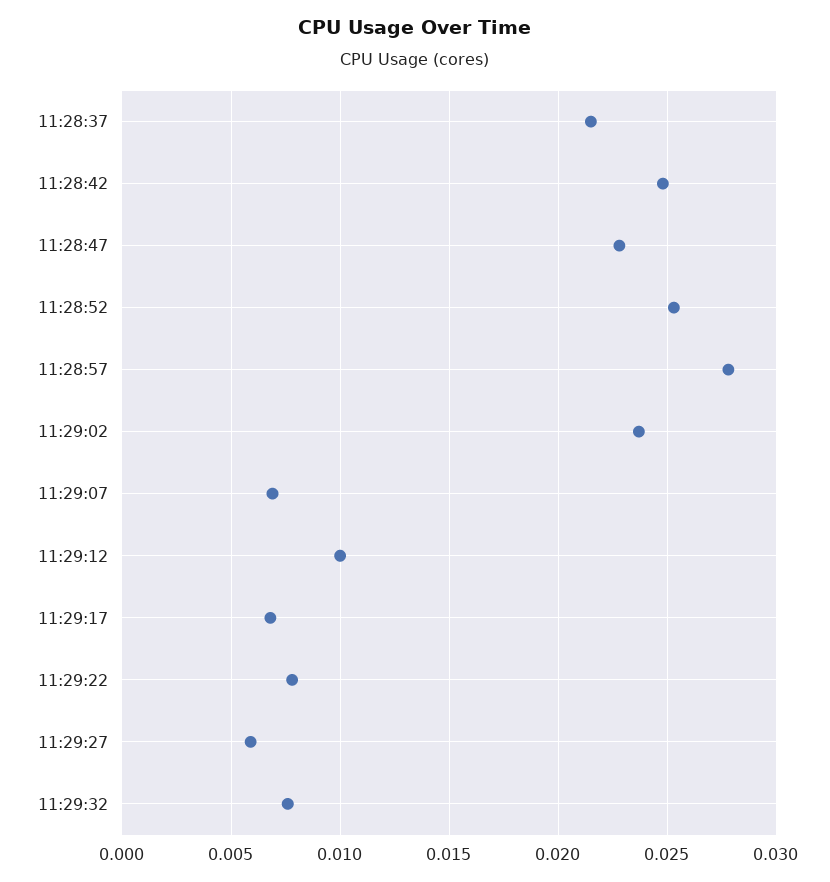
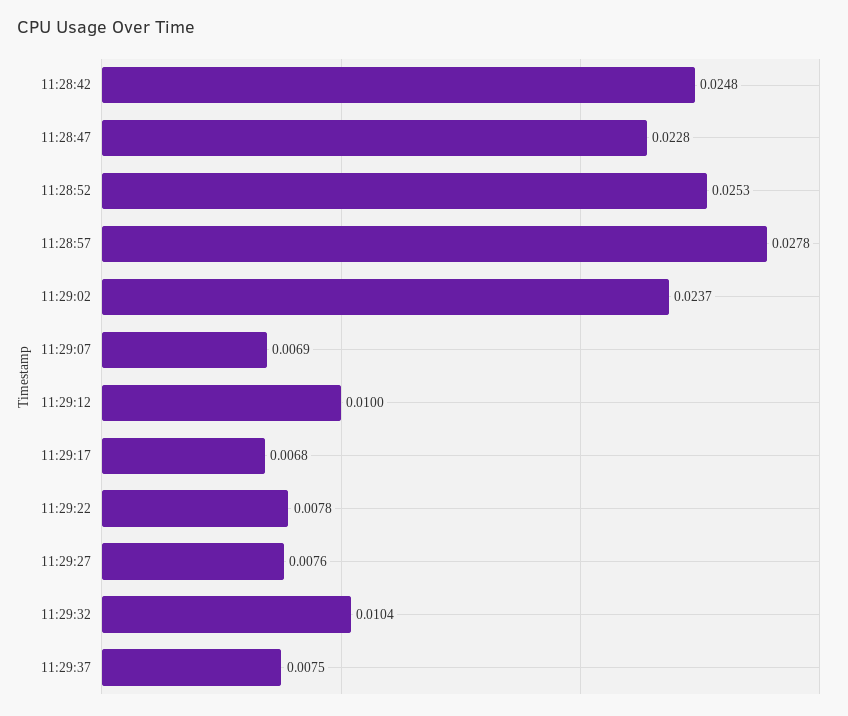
11:28:37: 0.0215 -> none
11:29:27: 0.006 -> 0.0076
11:29:32: 0.0075 -> 0.0104
11:29:37: none -> 0.0075

